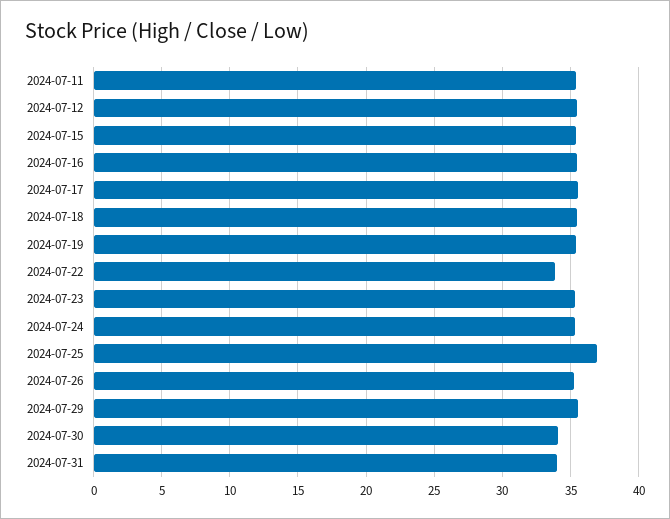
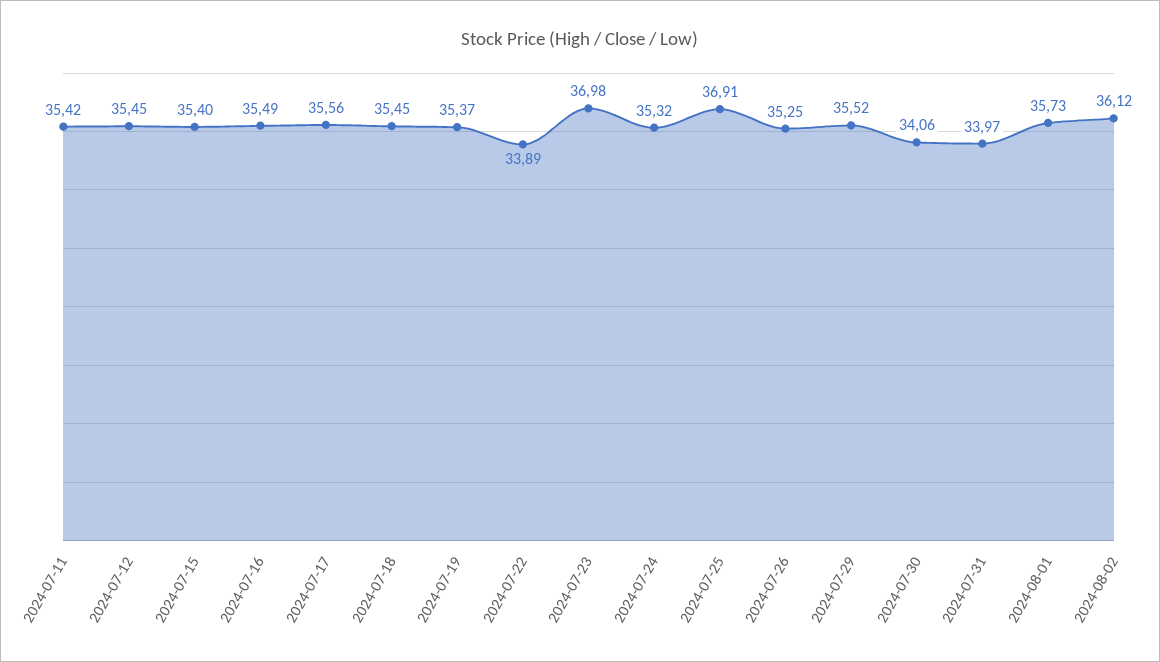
2024-07-23: 35.5 -> 36.98
2024-08-01: none -> 35.73
2024-08-02: none -> 36.12

